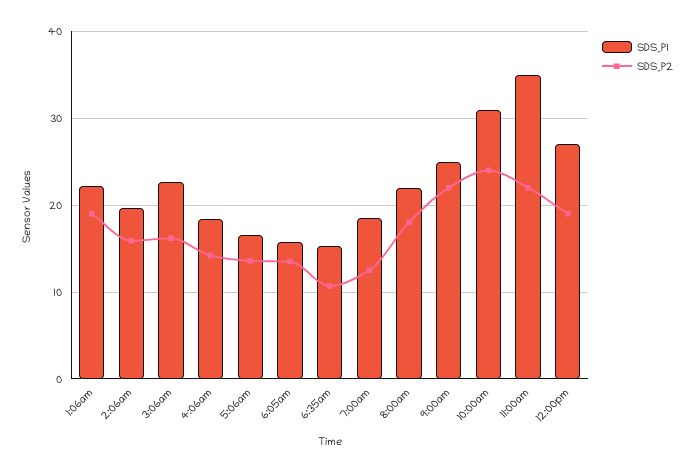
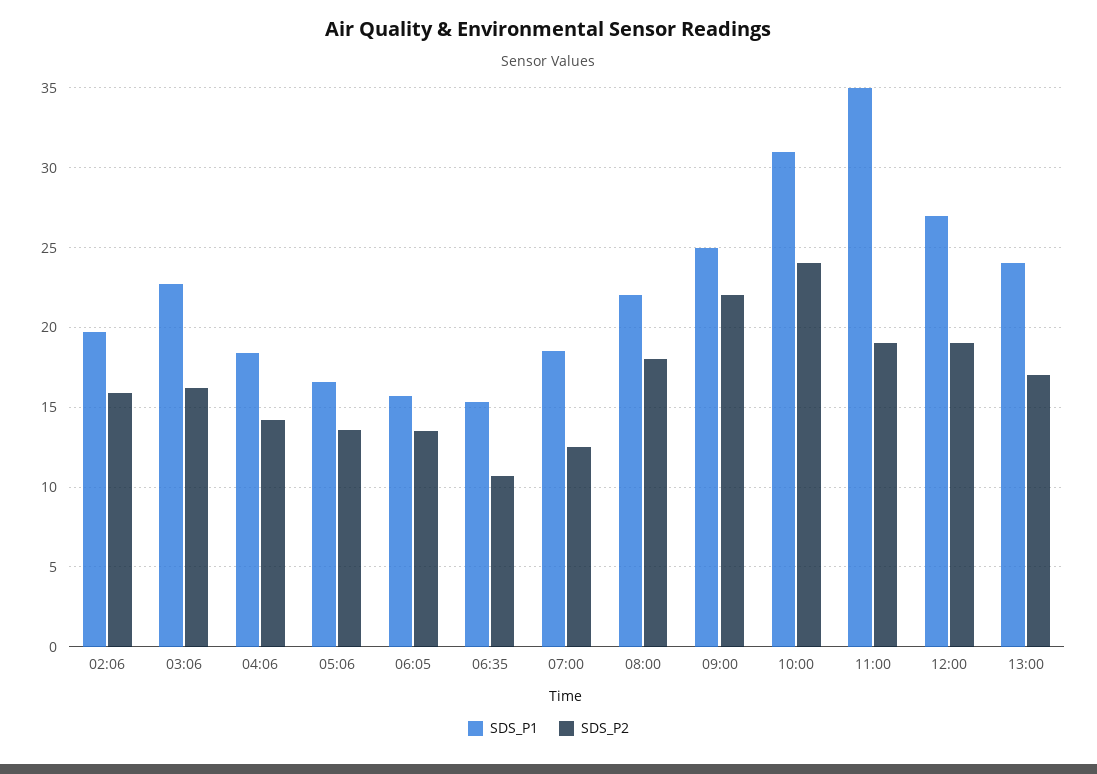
SDS_P1, 1:06am: 22 -> none
SDS_P2, 1:06am: 19 -> none
SDS_P2, 11:00am: 22 -> 19
SDS_P1, 13:00: none -> 24
SDS_P2, 13:00: none -> 17

